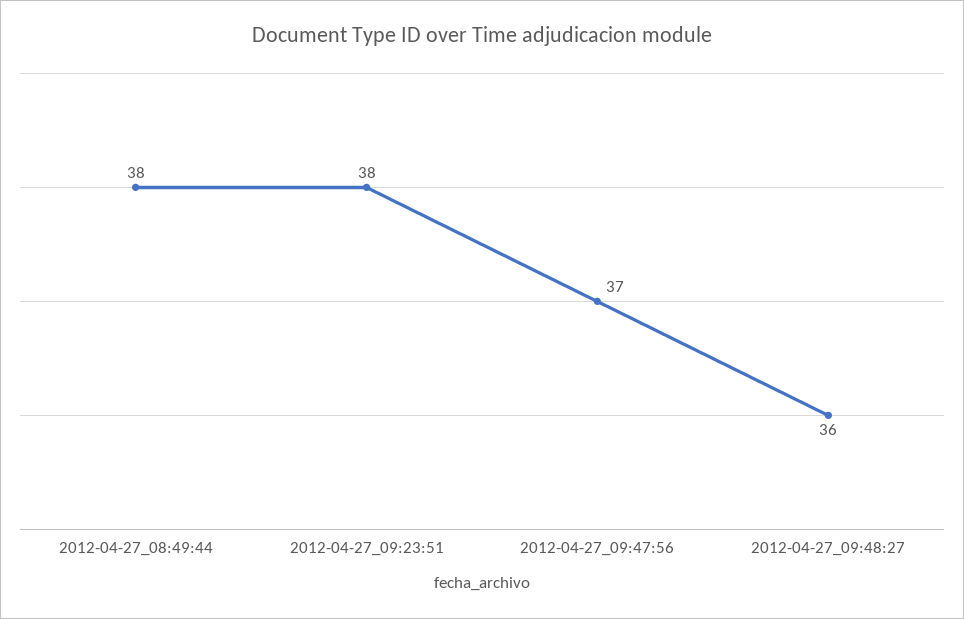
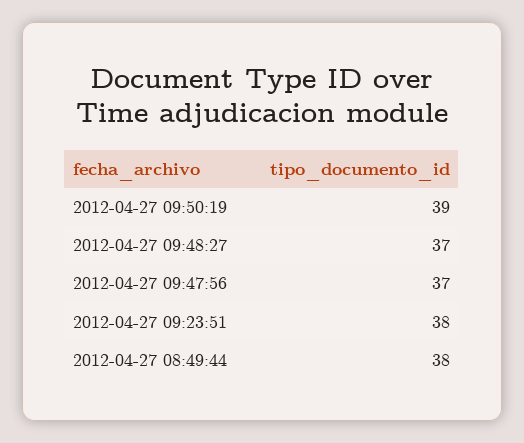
2012-04-27_09:48:27: 36 -> 37
2012-04-27 09:50:19: none -> 39

